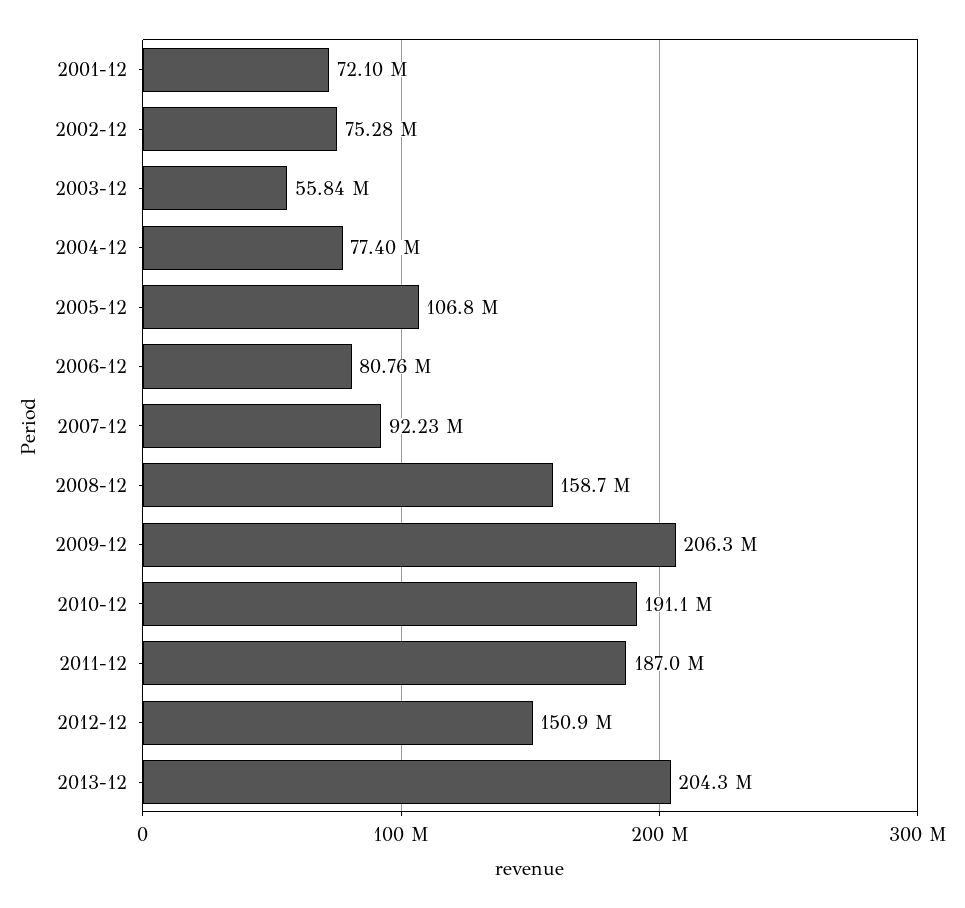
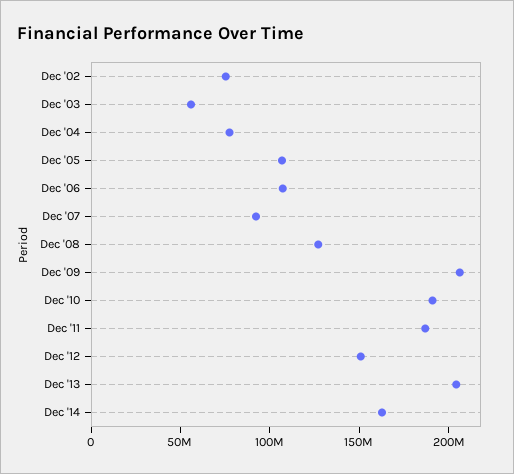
2001-12: 72100000 -> none
2006-12: 80760000 -> 110000000
2008-12: 158700000 -> 130000000
Dec '14: none -> 160000000

